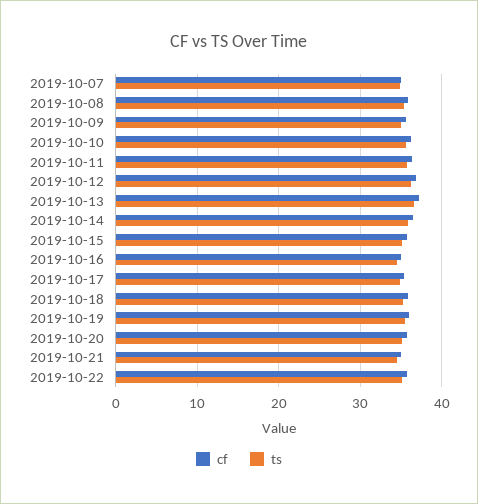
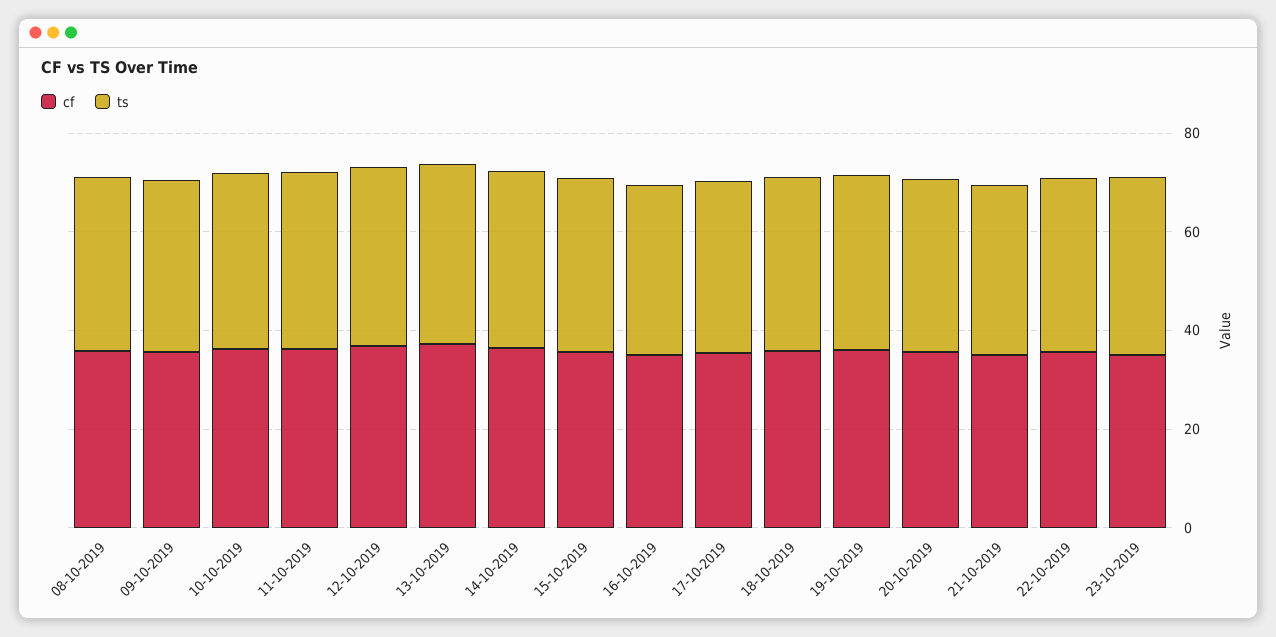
cf, 2019-10-07: 35 -> none
ts, 2019-10-07: 35 -> none
cf, 23-10-2019: none -> 35
ts, 23-10-2019: none -> 35

